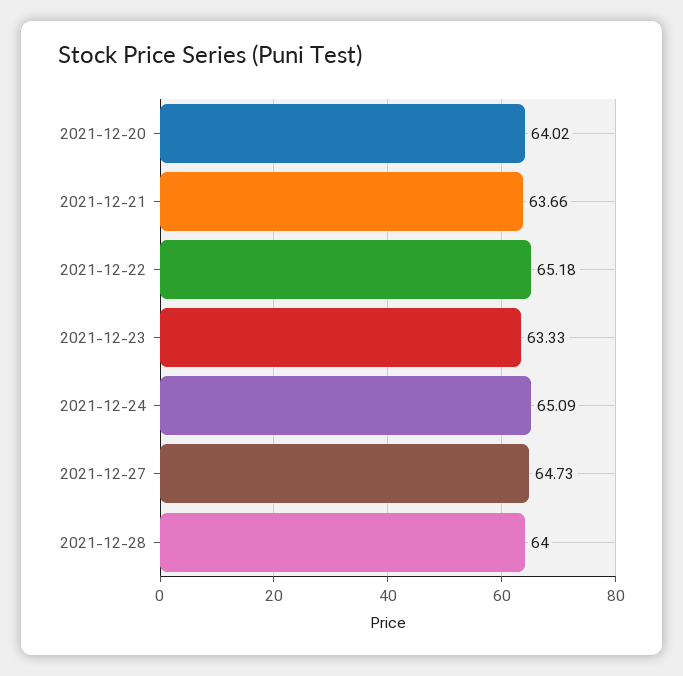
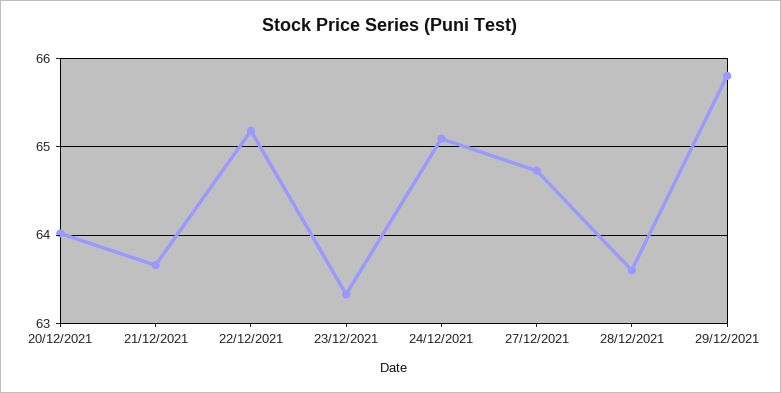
2021-12-28: 64 -> 63.6
29/12/2021: none -> 65.8

